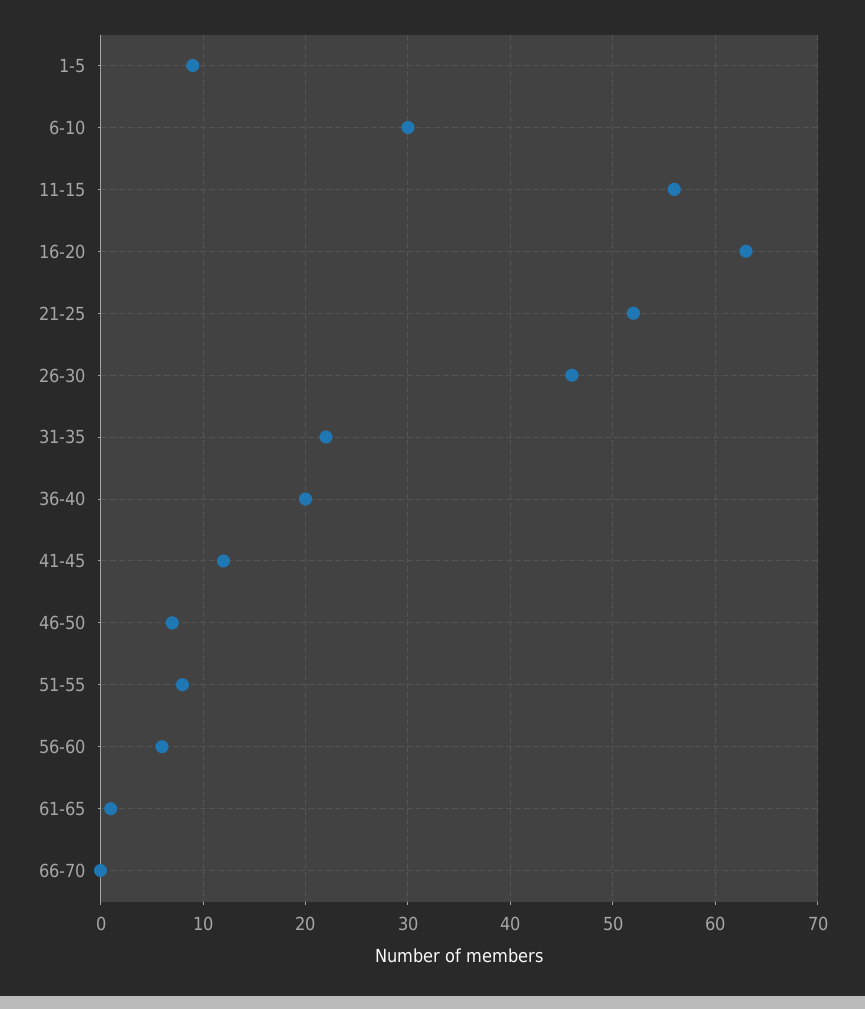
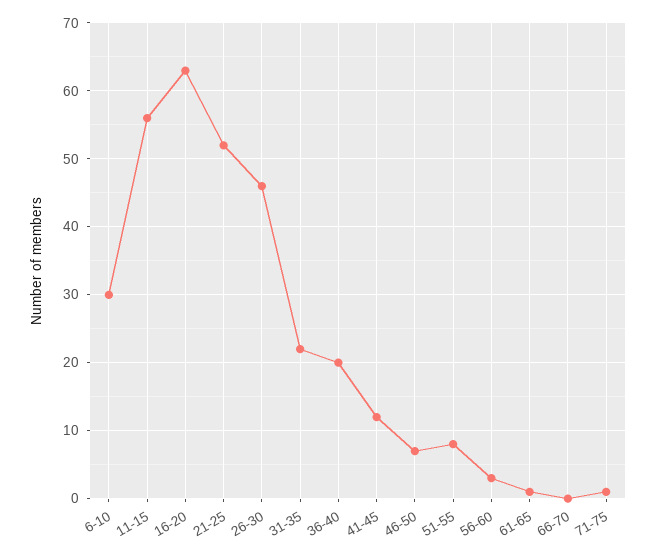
1-5: 9 -> none
56-60: 6 -> 3
71-75: none -> 1

